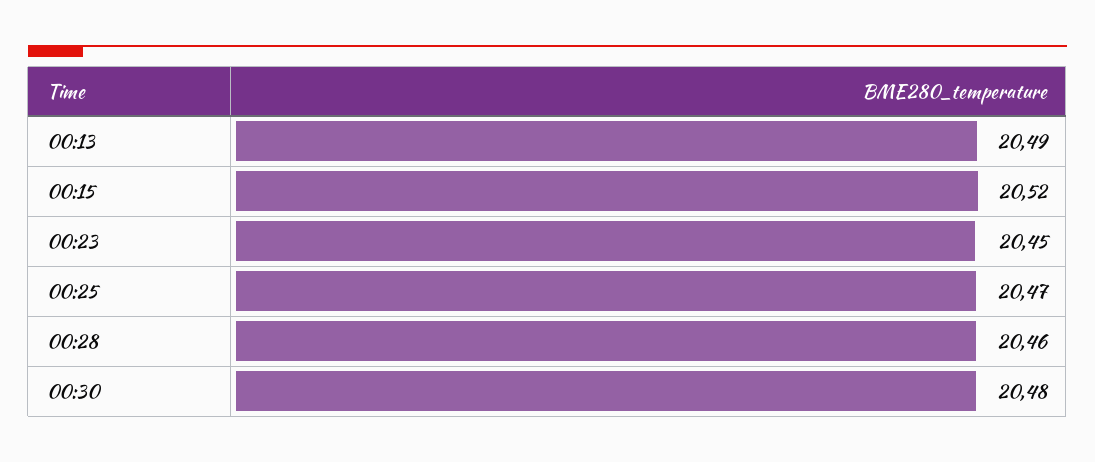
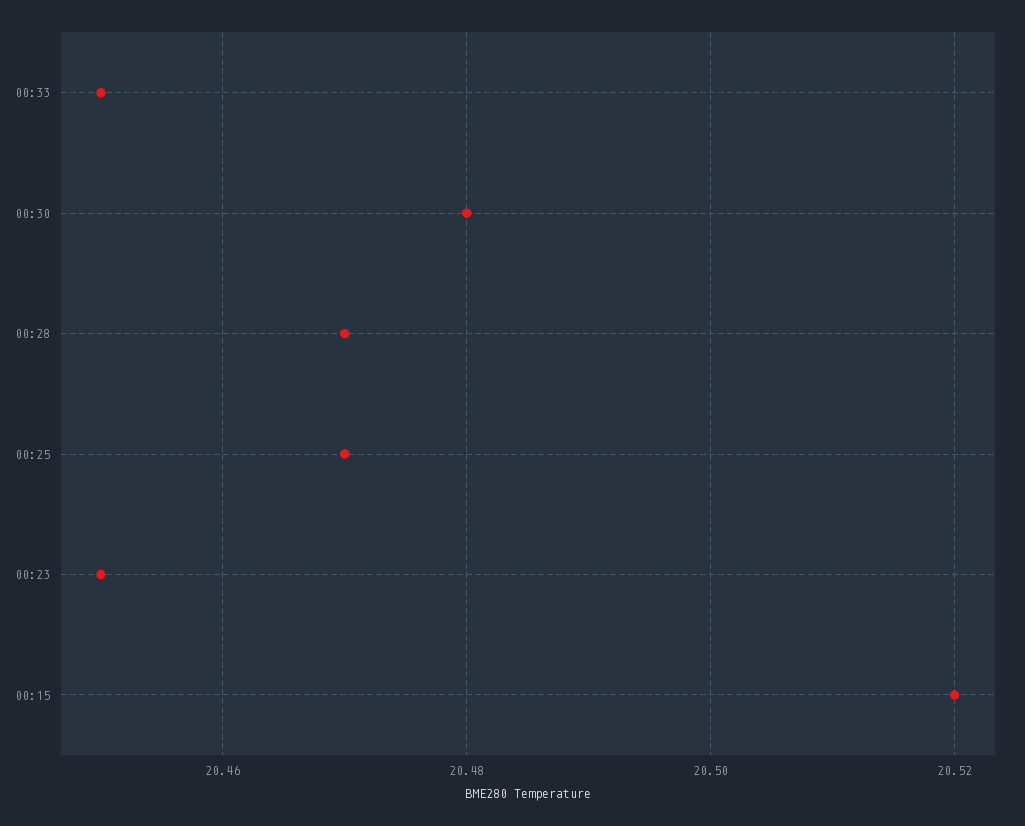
00:13: 20.49 -> none
00:28: 20.46 -> 20.47
00:33: none -> 20.45

